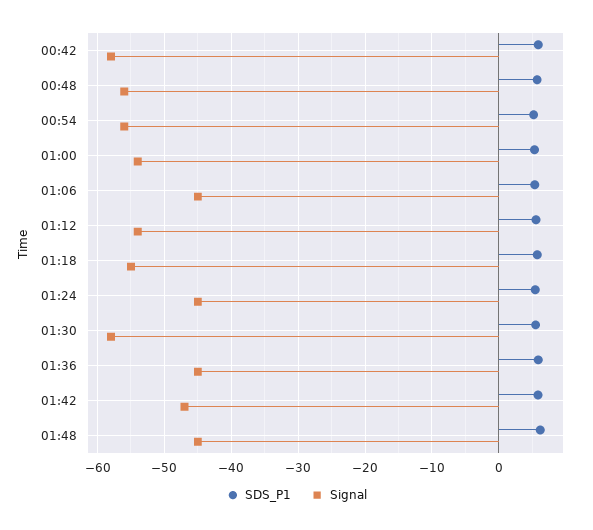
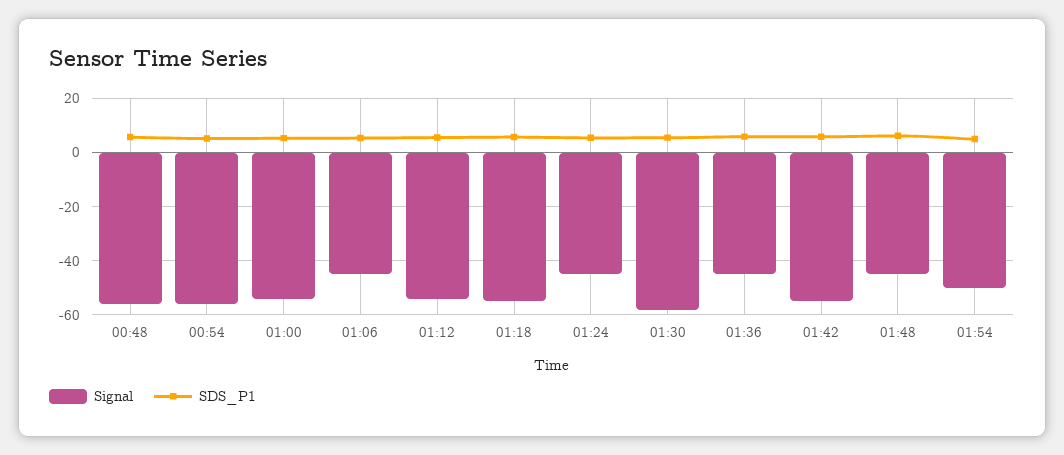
SDS_P1, 00:42: 6 -> none
Signal, 00:42: -58 -> none
Signal, 01:42: -47 -> -55
Signal, 01:54: none -> -50
SDS_P1, 01:54: none -> 5

